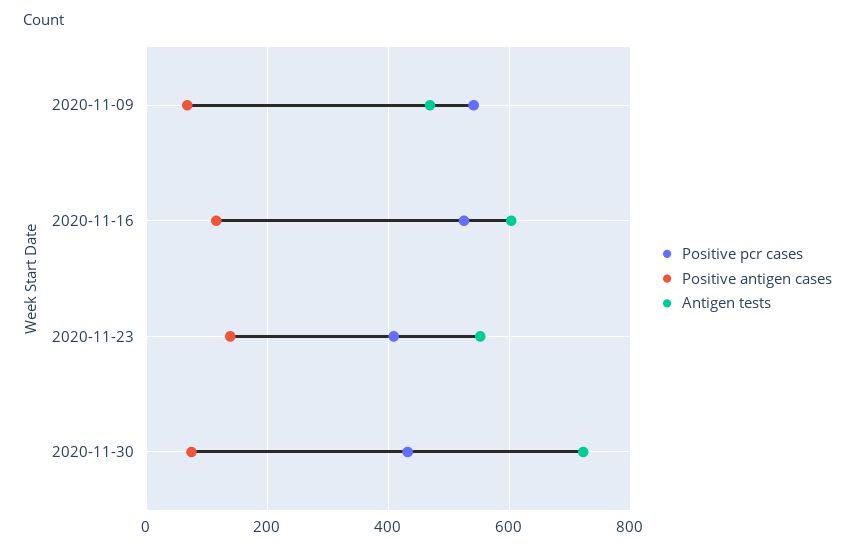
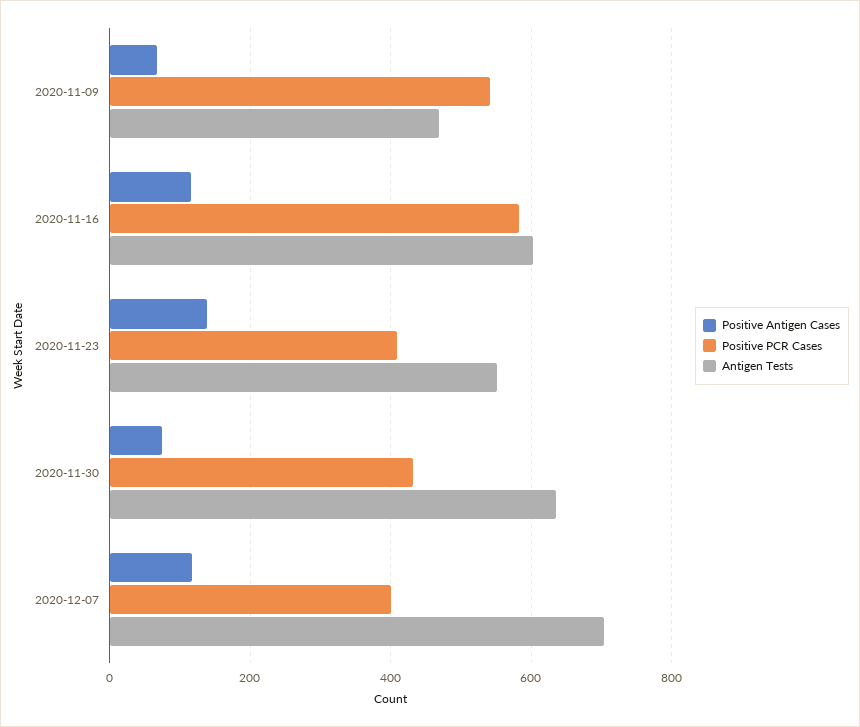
Positive pcr cases, 2020-11-16: 520 -> 580
Antigen tests, 2020-11-30: 720 -> 640
Positive antigen cases, 2020-12-07: none -> 120
Positive pcr cases, 2020-12-07: none -> 400
Antigen tests, 2020-12-07: none -> 700

